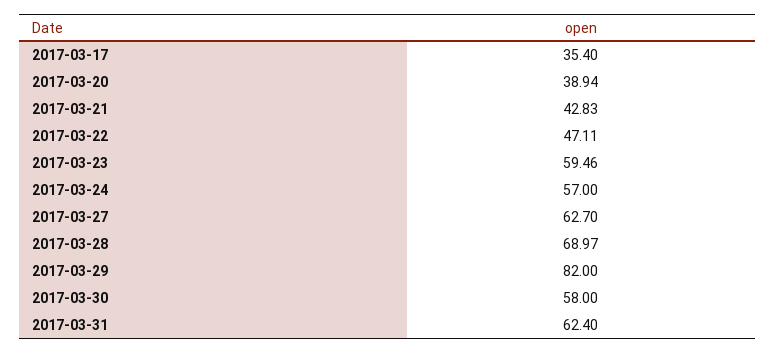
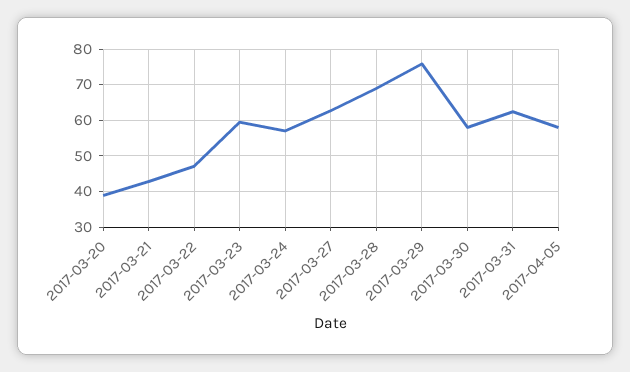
2017-03-17: 35.4 -> none
2017-03-29: 82 -> 76
2017-04-05: none -> 58

